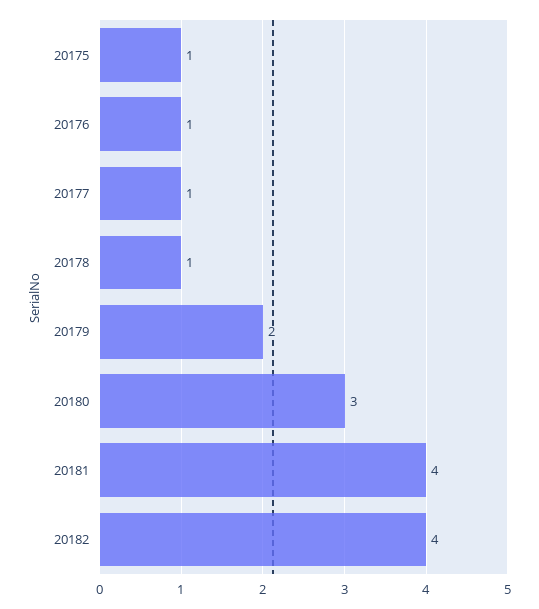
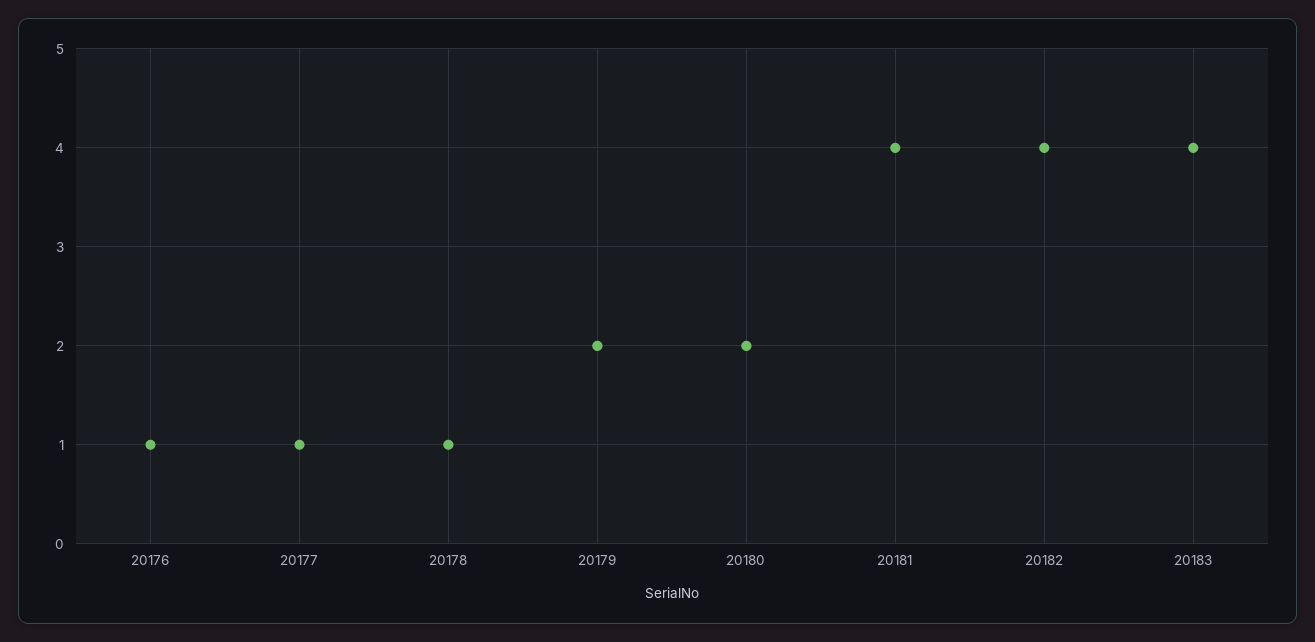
20175: 1 -> none
20180: 3 -> 2
20183: none -> 4

